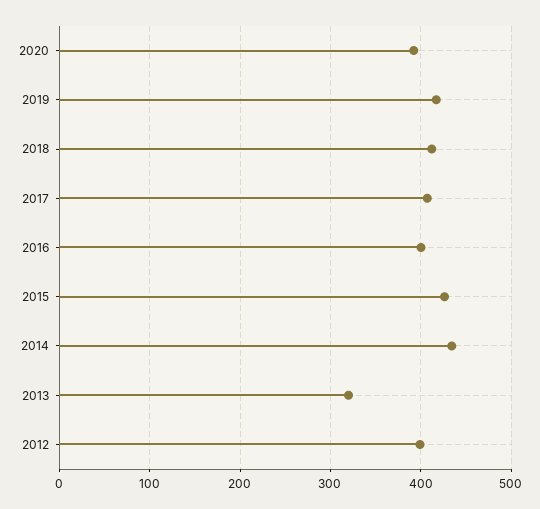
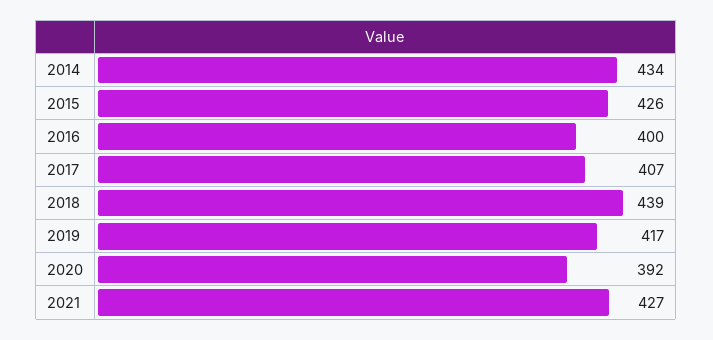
2018: 410 -> 439
2013: 320 -> none
2012: 400 -> none
2021: none -> 427

